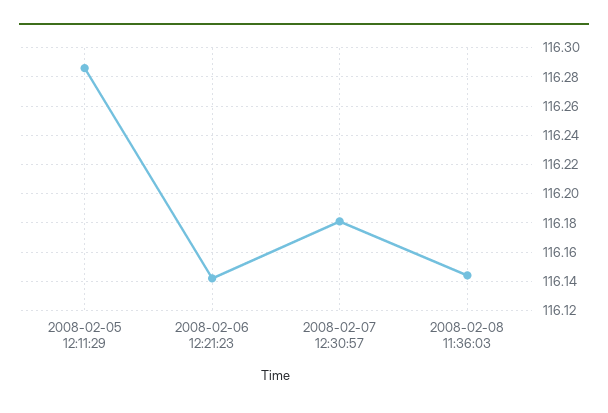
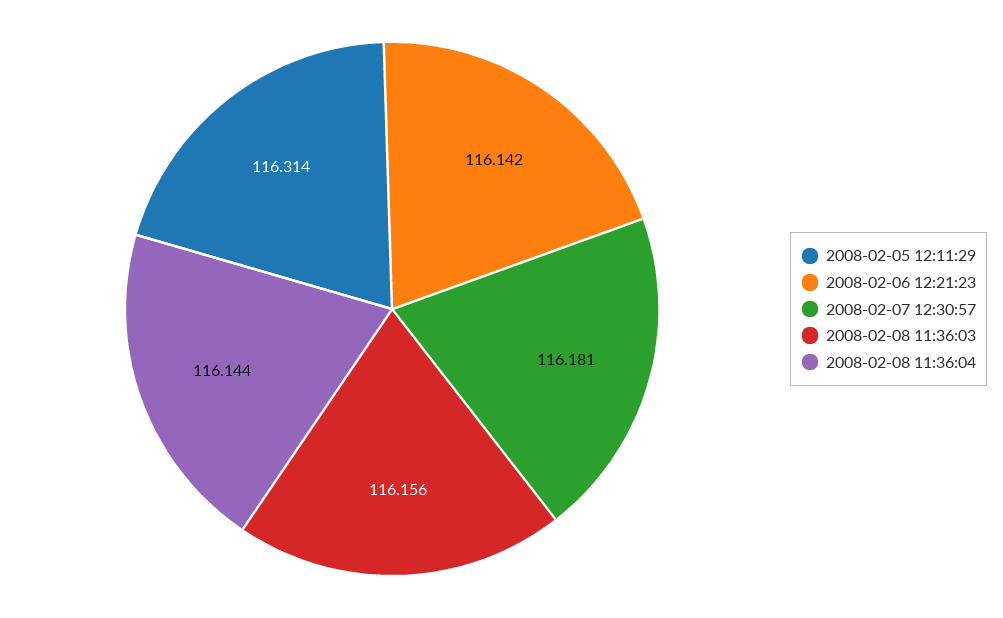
2008-02-05 12:11:29: 116.285 -> 116.314
2008-02-08 11:36:03: 116.145 -> 116.156
2008-02-08 11:36:04: none -> 116.144

